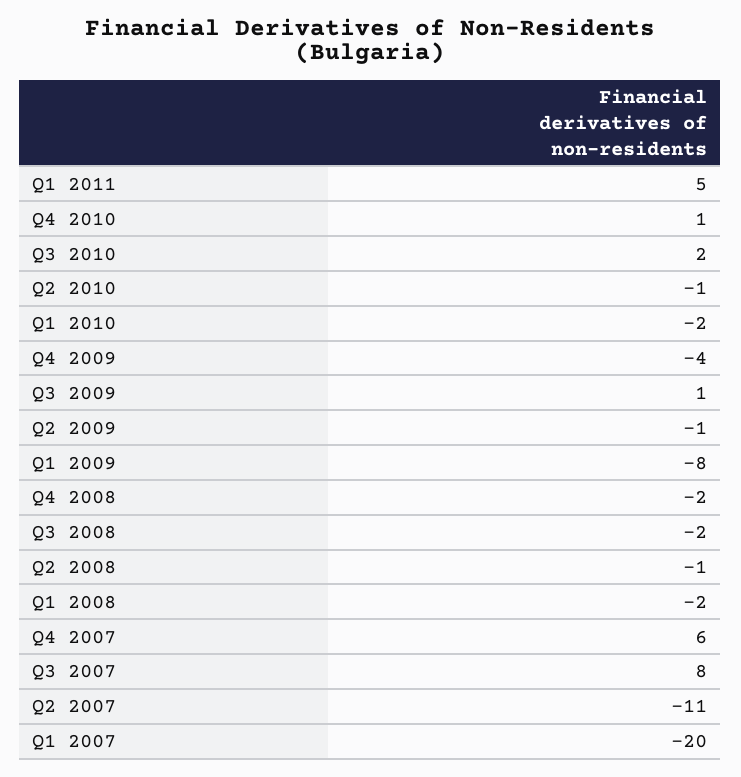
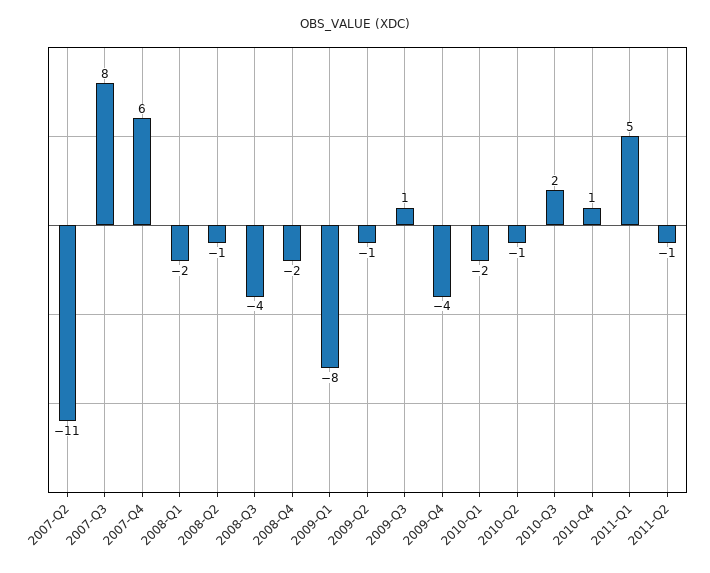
Q3 2008: -2 -> -4
Q1 2007: -20 -> none
2011-Q2: none -> -1

